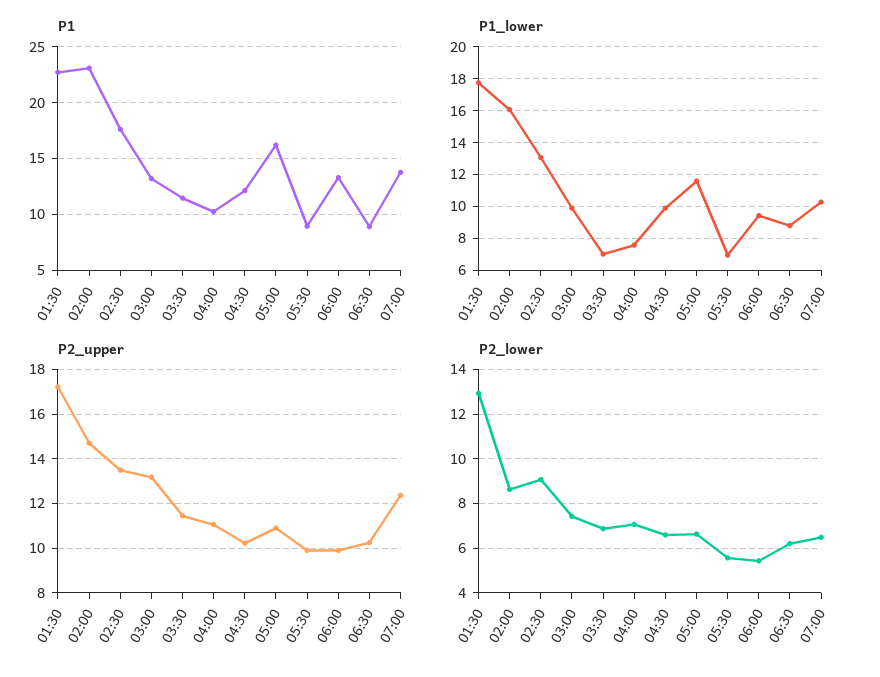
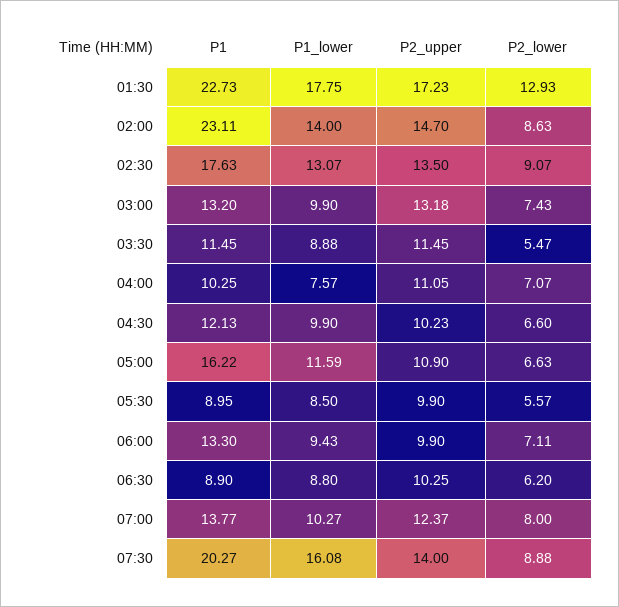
P1_lower, 02:00: 16 -> 14
P1_lower, 03:30: 7 -> 8.88
P1_lower, 05:30: 7 -> 8.5
P2_lower, 03:30: 7 -> 5.47
P2_lower, 06:00: 5.5 -> 7.11
P2_lower, 07:00: 6.5 -> 8
P1, 07:30: none -> 20.27
P1_lower, 07:30: none -> 16.08
P2_upper, 07:30: none -> 14
P2_lower, 07:30: none -> 8.88

